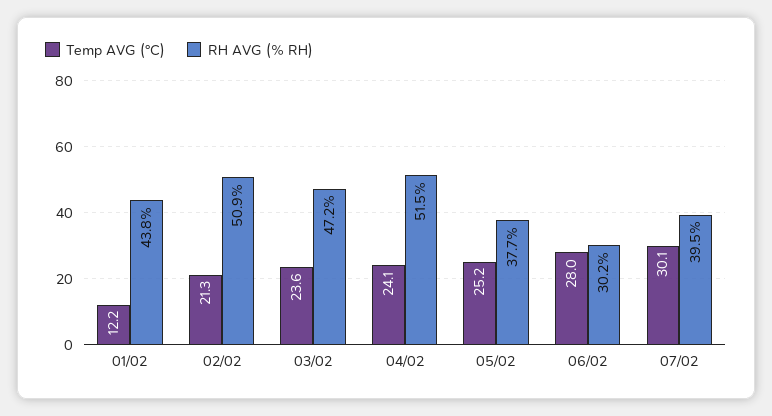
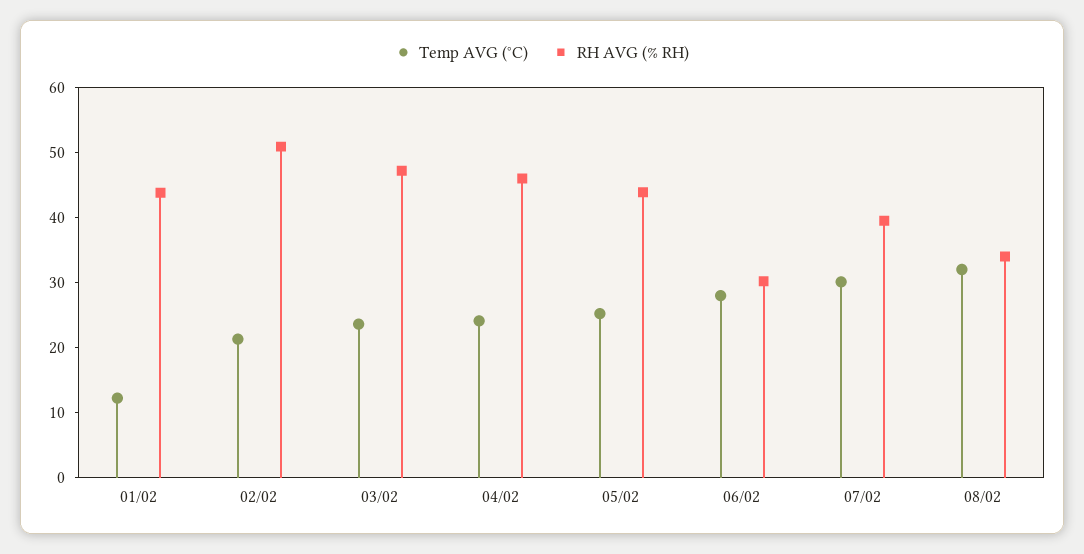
RH AVG (% RH), 04/02: 51.5 -> 46
RH AVG (% RH), 05/02: 37.7 -> 44
Temp AVG (°C), 08/02: none -> 32
RH AVG (% RH), 08/02: none -> 34

